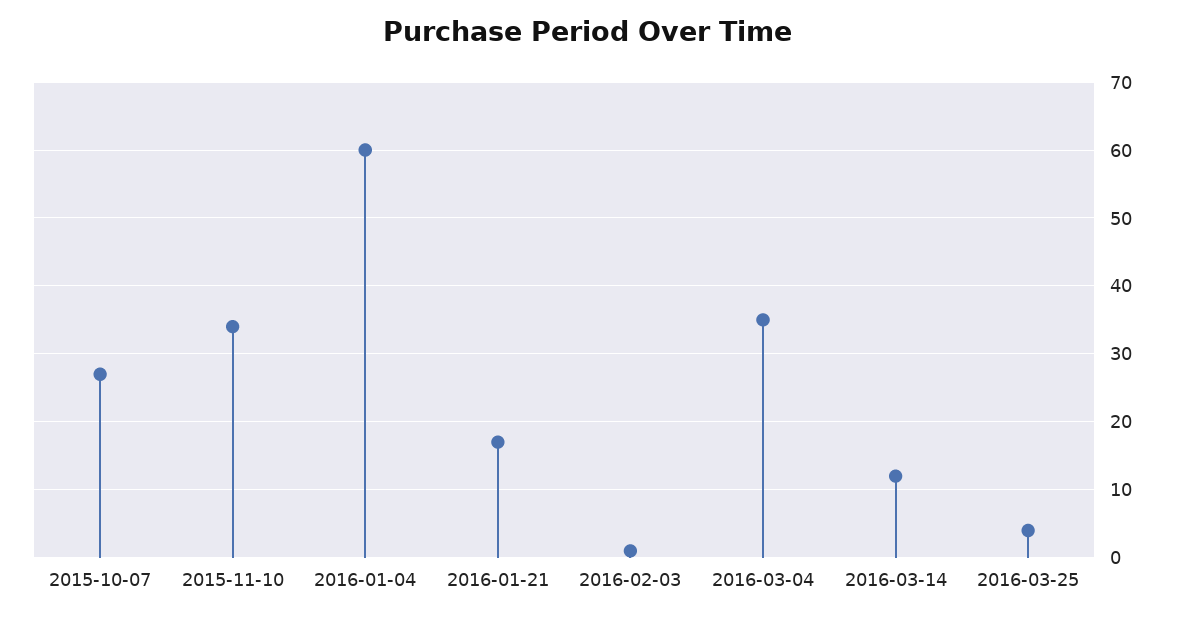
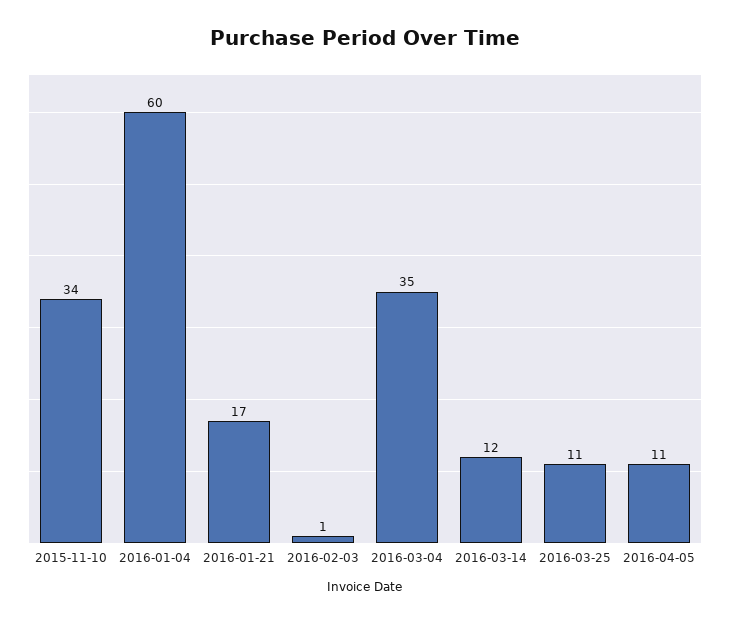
2015-10-07: 27 -> none
2016-03-25: 4 -> 11
2016-04-05: none -> 11

